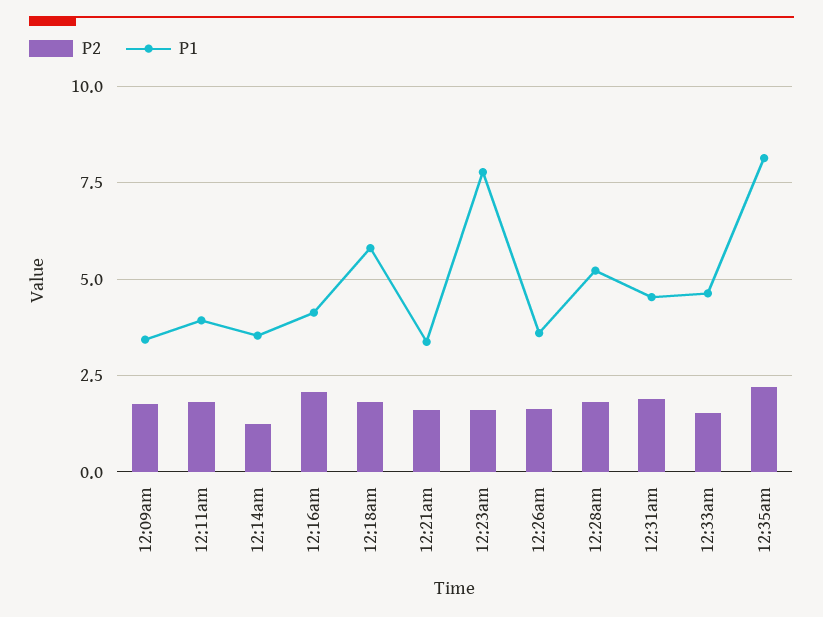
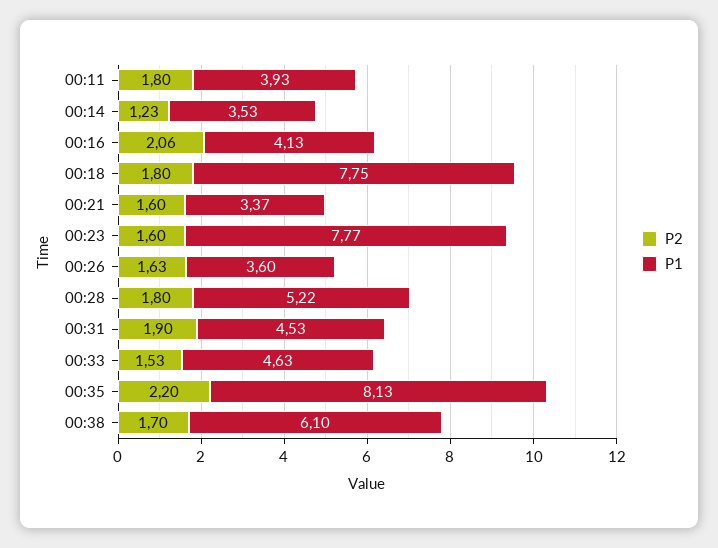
P2, 12:09am: 1.75 -> none
P1, 12:09am: 3.5 -> none
P1, 12:18am: 5.75 -> 7.75
P2, 00:38: none -> 1.7
P1, 00:38: none -> 6.1

